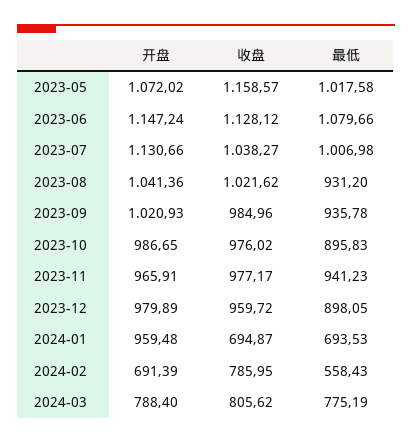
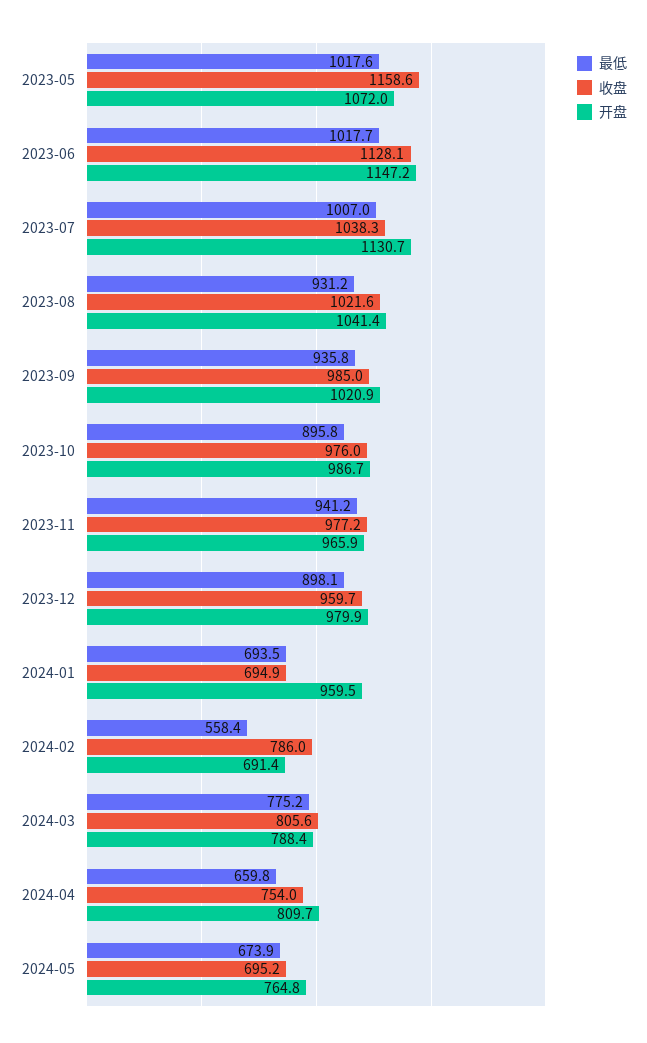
最低, 2023-06: 1079.66 -> 1017.7
最低, 2024-04: none -> 659.8
收盘, 2024-04: none -> 754
开盘, 2024-04: none -> 809.7
最低, 2024-05: none -> 673.9
收盘, 2024-05: none -> 695.2
开盘, 2024-05: none -> 764.8

